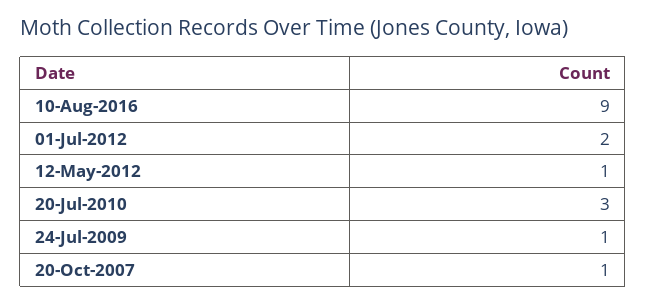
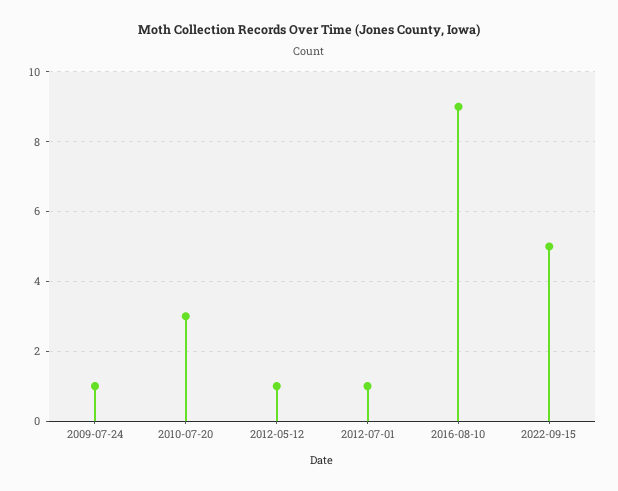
01-Jul-2012: 2 -> 1
20-Oct-2007: 1 -> none
2022-09-15: none -> 5

